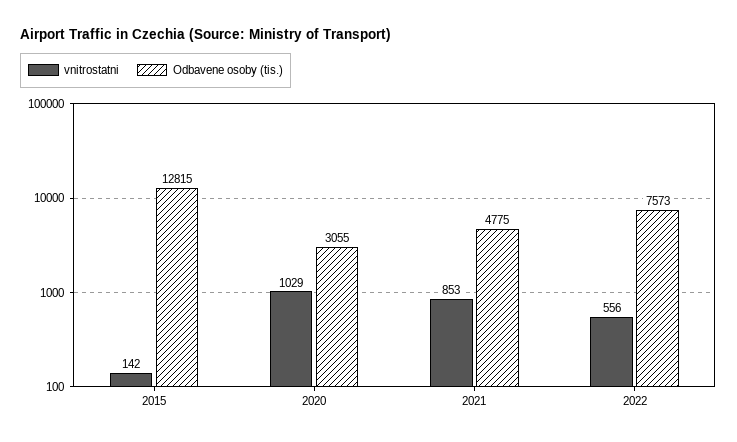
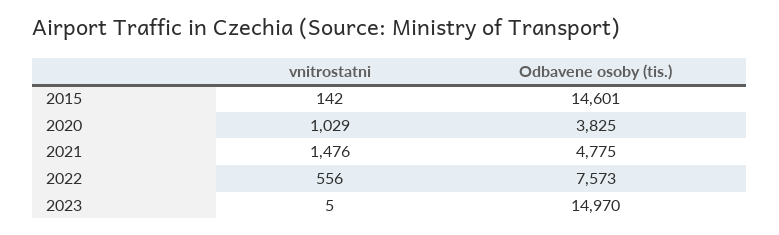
Odbavene osoby (tis.), 2015: 12815 -> 14601
Odbavene osoby (tis.), 2020: 3055 -> 3825
vnitrostatni, 2021: 853 -> 1476
vnitrostatni, 2023: none -> 5
Odbavene osoby (tis.), 2023: none -> 14970

